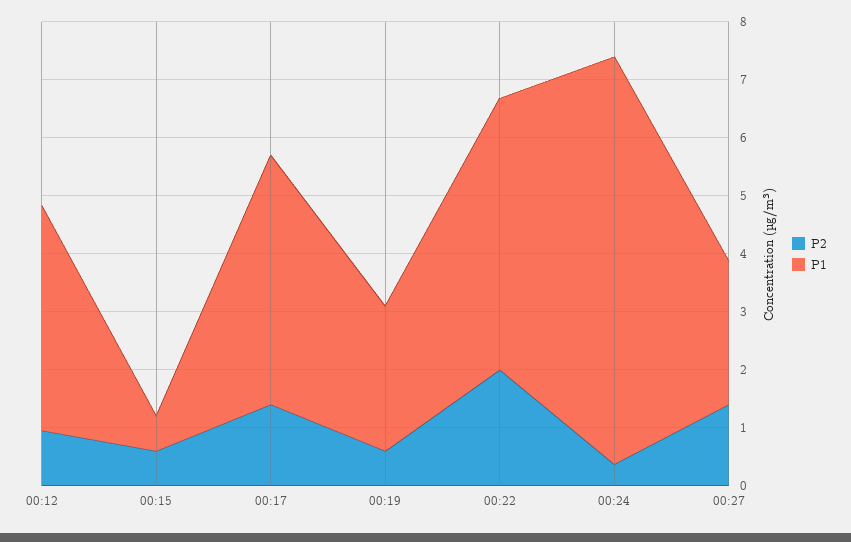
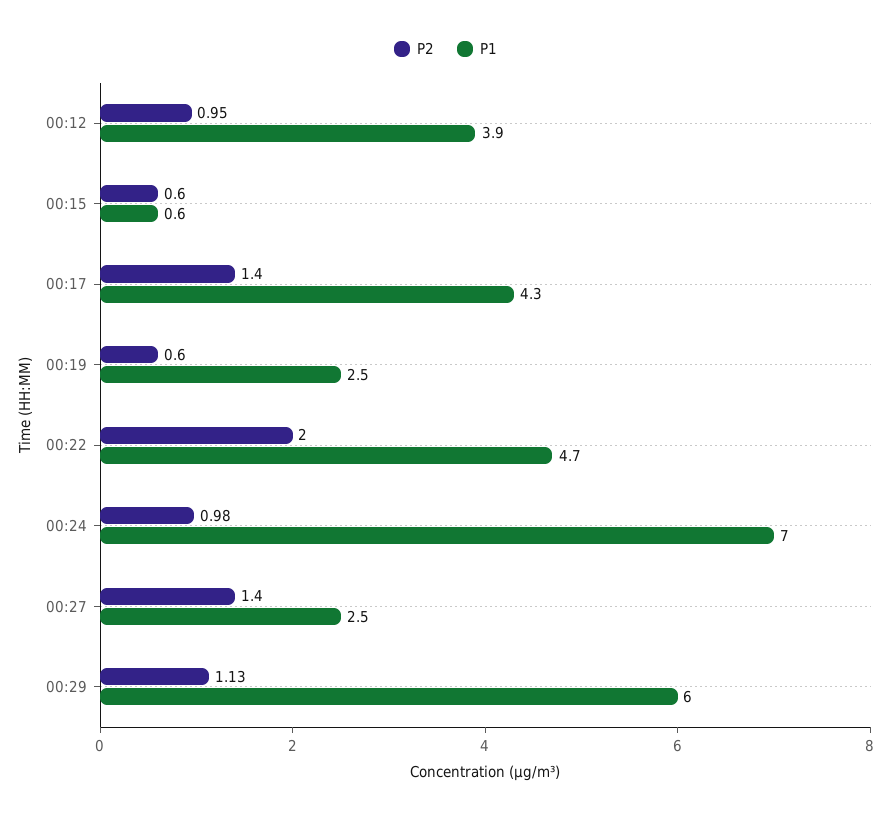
P2, 00:24: 0.4 -> 0.98
P2, 00:29: none -> 1.13
P1, 00:29: none -> 6

